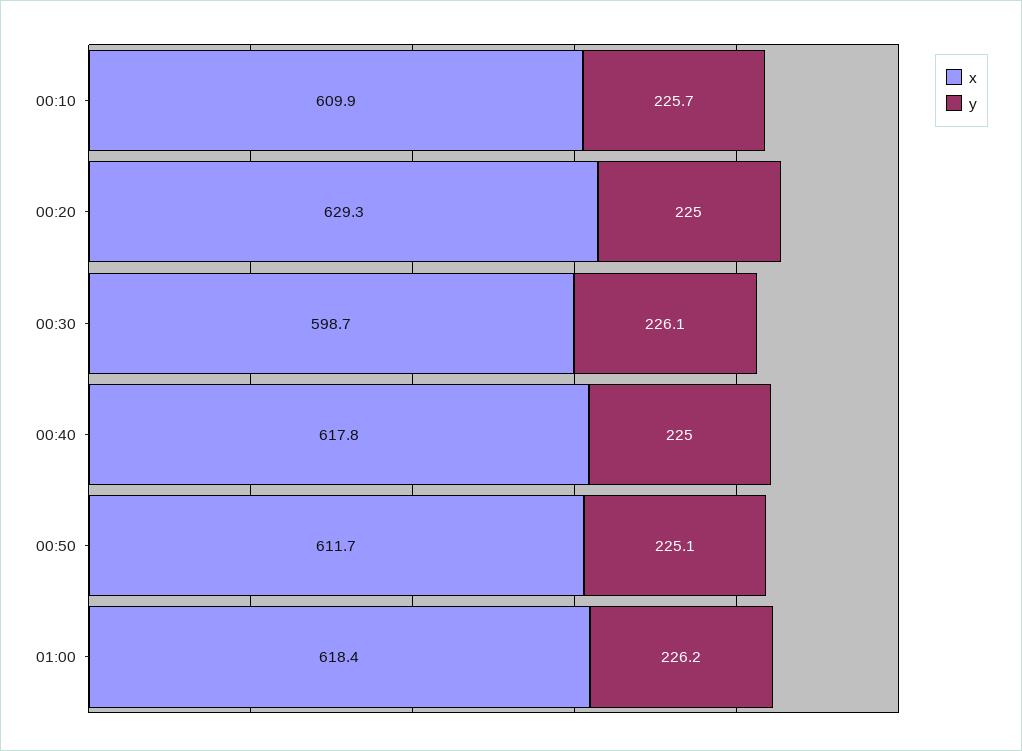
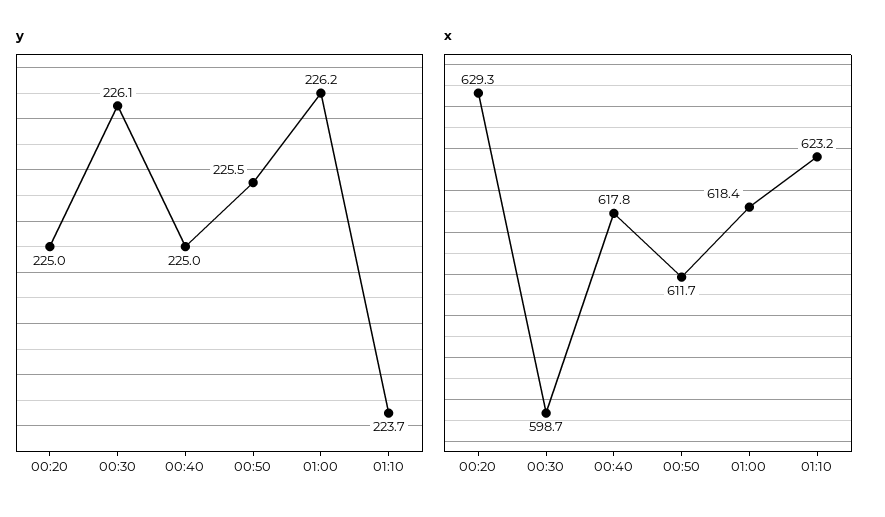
x, 00:10: 609.9 -> none
y, 00:10: 225.7 -> none
y, 00:50: 225.1 -> 225.5
y, 01:10: none -> 223.7
x, 01:10: none -> 623.2

